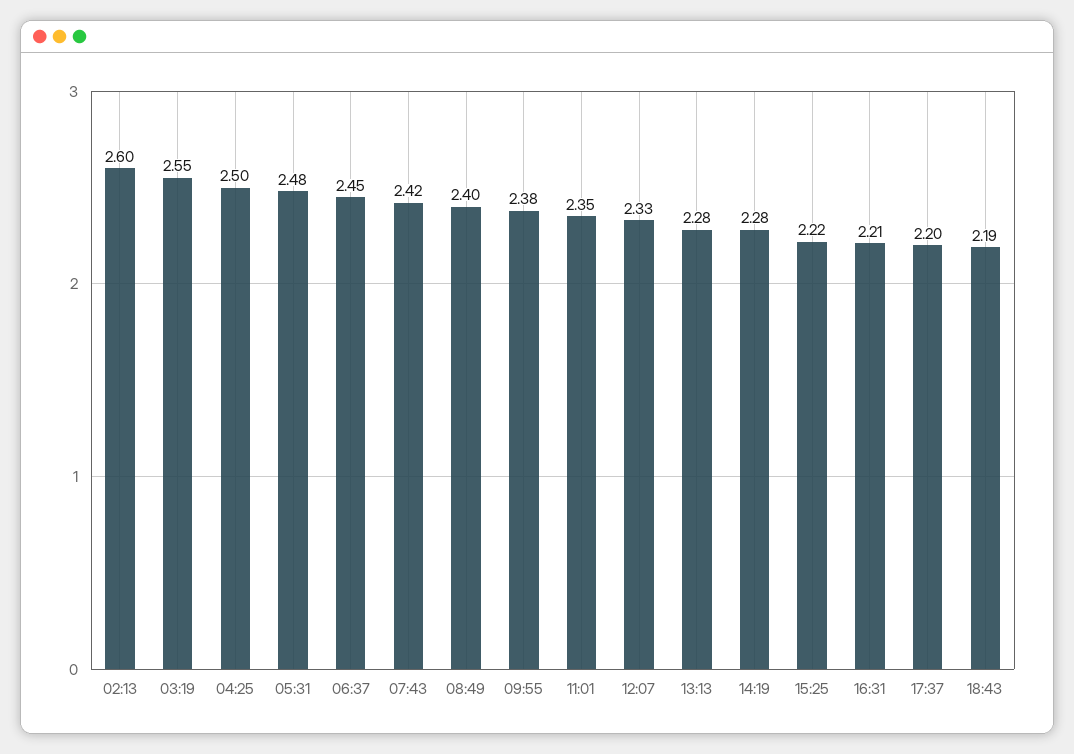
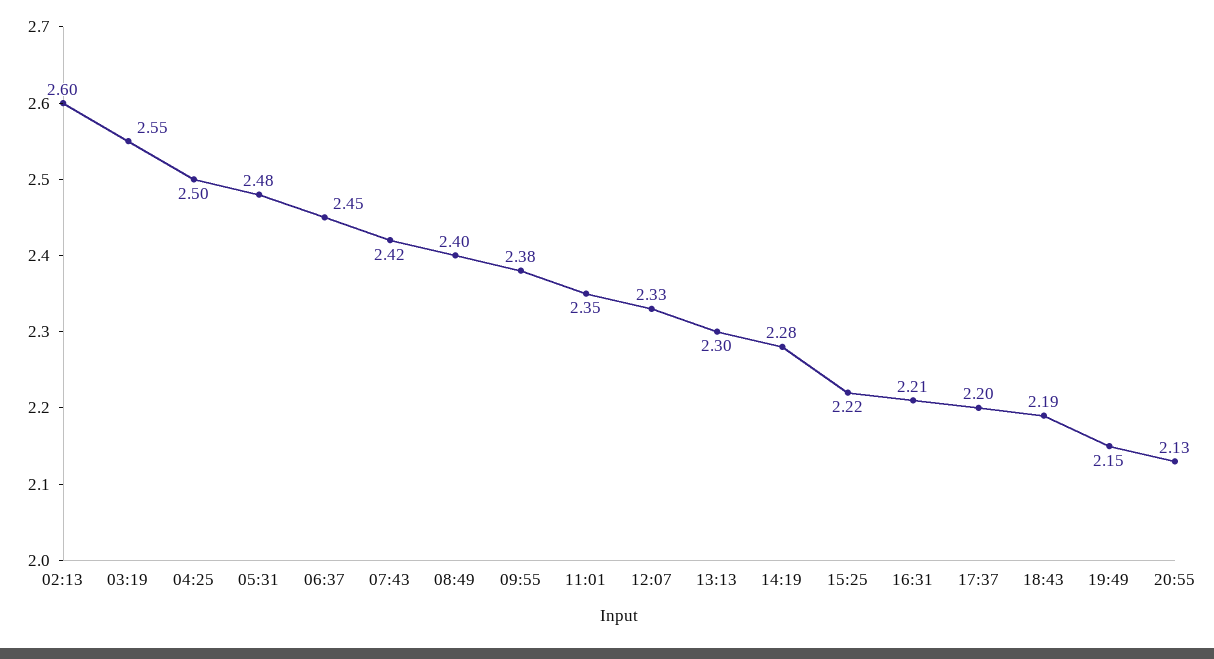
13:13: 2.28 -> 2.3
19:49: none -> 2.15
20:55: none -> 2.13

